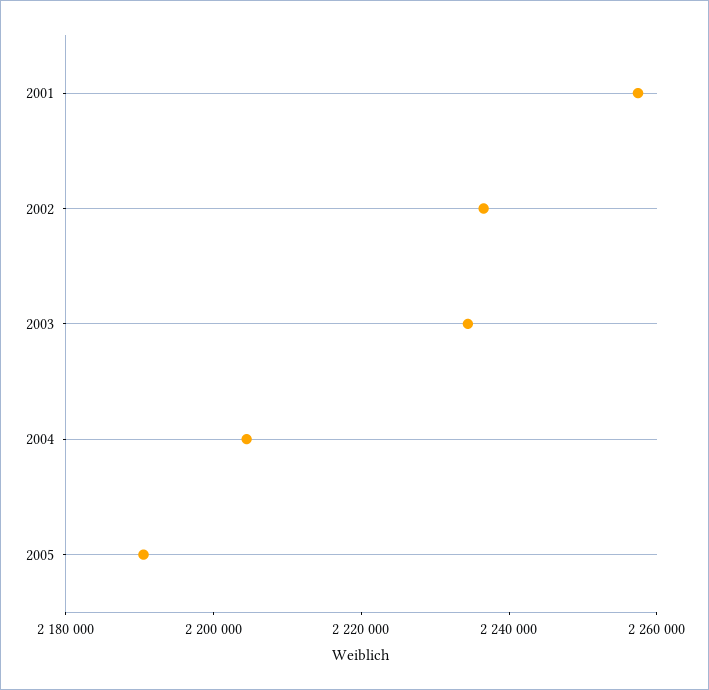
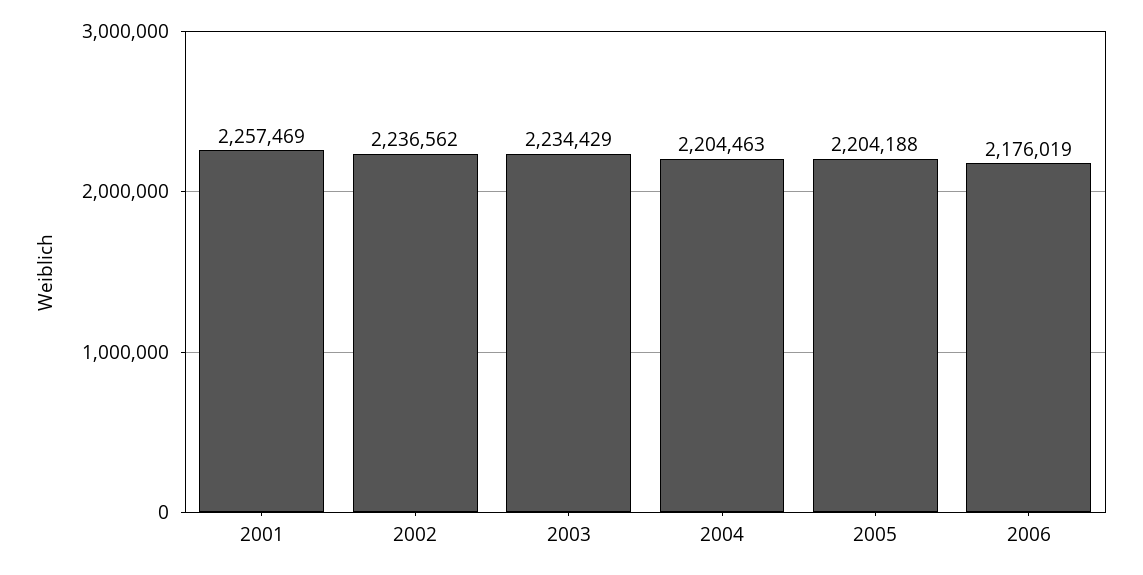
2005: 2190000 -> 2204188
2006: none -> 2176019

